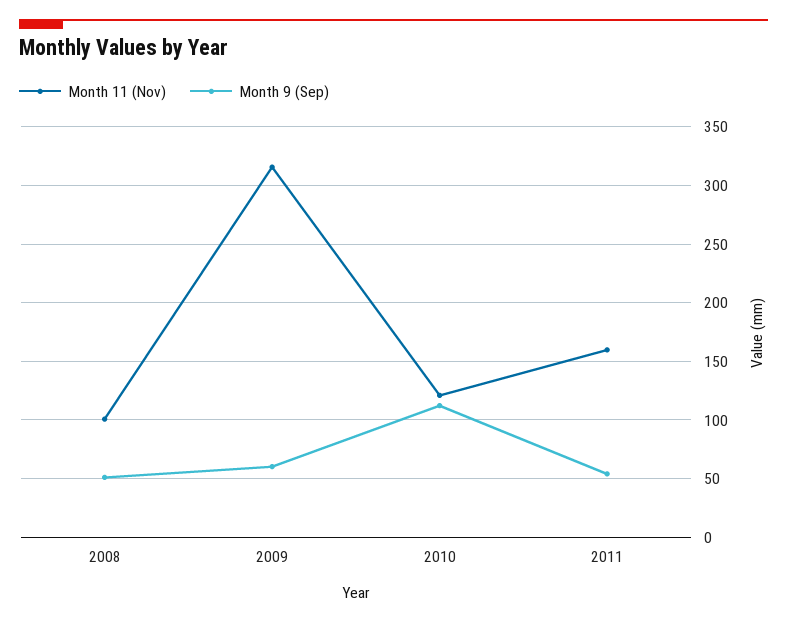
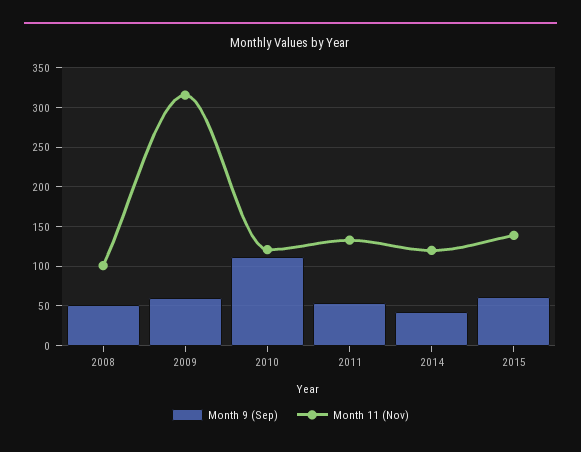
Month 11 (Nov), 2011: 160 -> 130
Month 9 (Sep), 2014: none -> 40
Month 11 (Nov), 2014: none -> 120
Month 9 (Sep), 2015: none -> 60
Month 11 (Nov), 2015: none -> 140

